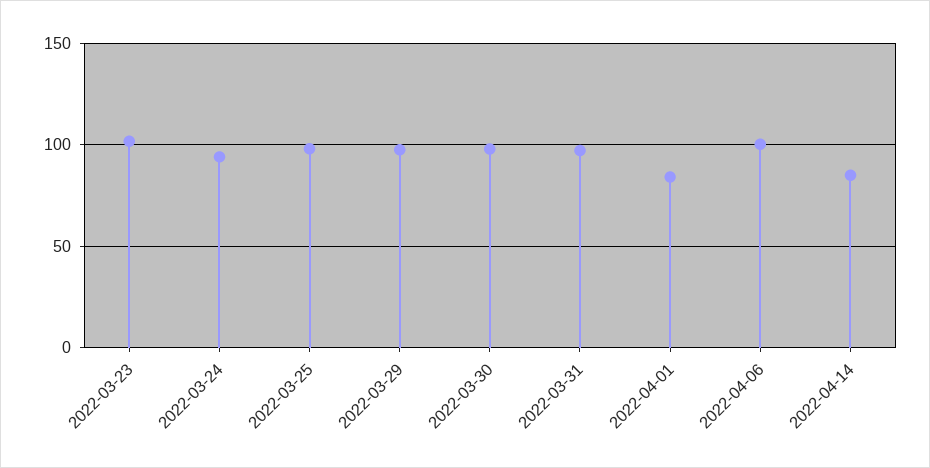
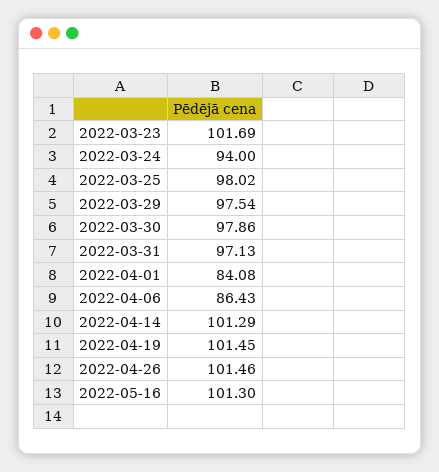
2022-04-06: 100 -> 86.43
2022-04-14: 85 -> 101.29
2022-04-19: none -> 101.45
2022-04-26: none -> 101.46
2022-05-16: none -> 101.3

